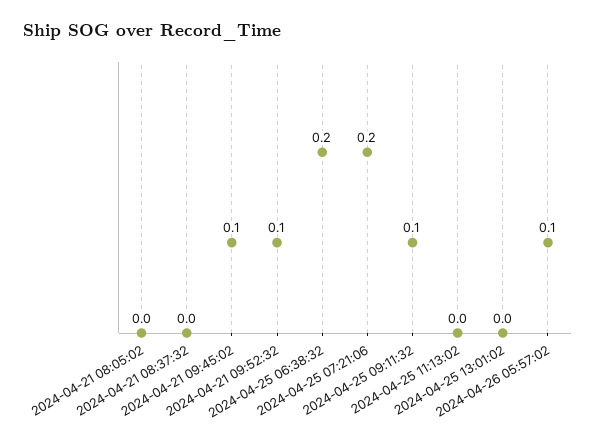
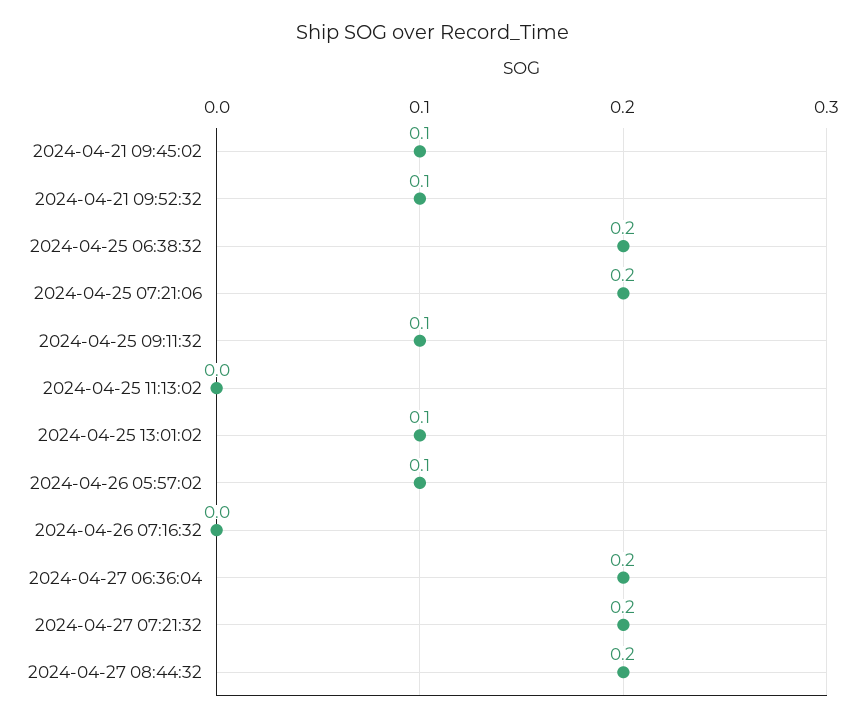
2024-04-21 08:05:02: 0 -> none
2024-04-21 08:37:32: 0 -> none
2024-04-25 13:01:02: 0 -> 0.1
2024-04-26 07:16:32: none -> 0
2024-04-27 06:36:04: none -> 0.2
2024-04-27 07:21:32: none -> 0.2
2024-04-27 08:44:32: none -> 0.2

